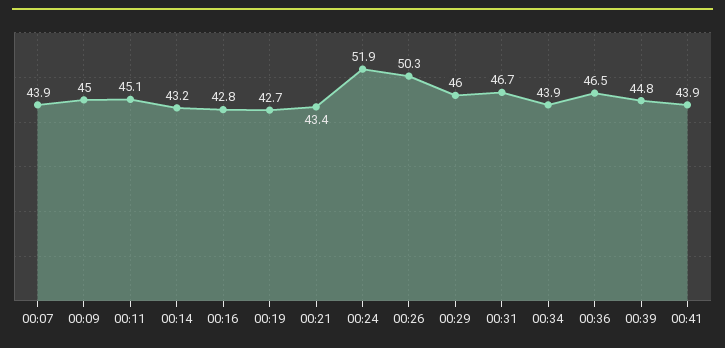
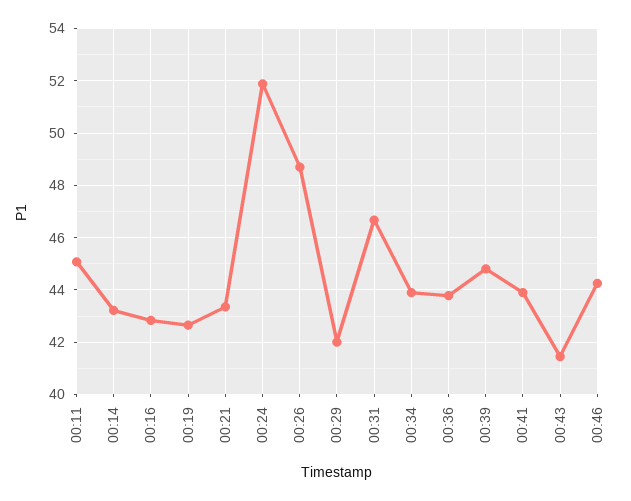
00:07: 43.9 -> none
00:09: 45 -> none
00:26: 50.3 -> 48.75
00:29: 46 -> 42
00:36: 46.5 -> 43.75
00:43: none -> 41.5
00:46: none -> 44.25

